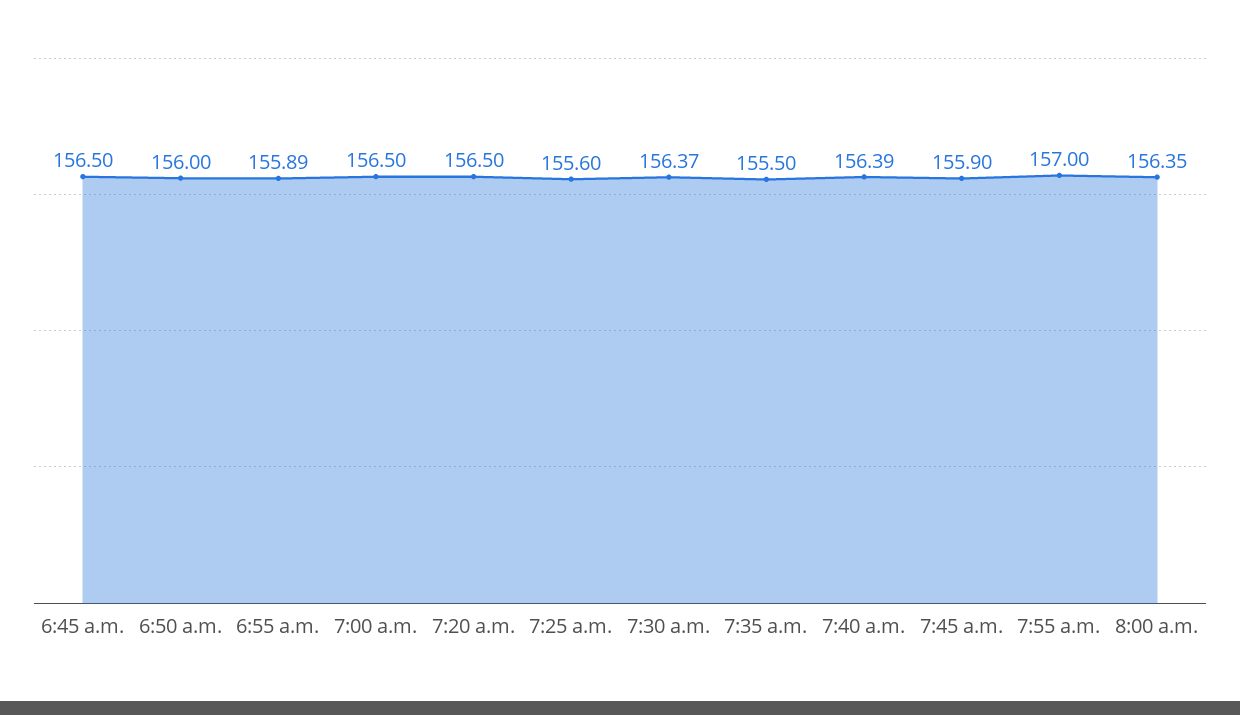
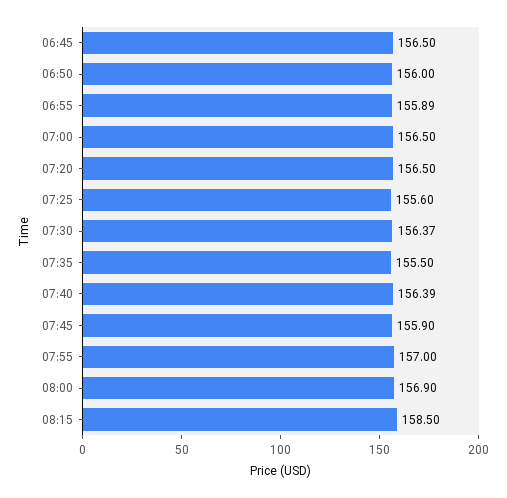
8:00 a.m.: 156.35 -> 156.9
08:15: none -> 158.5

